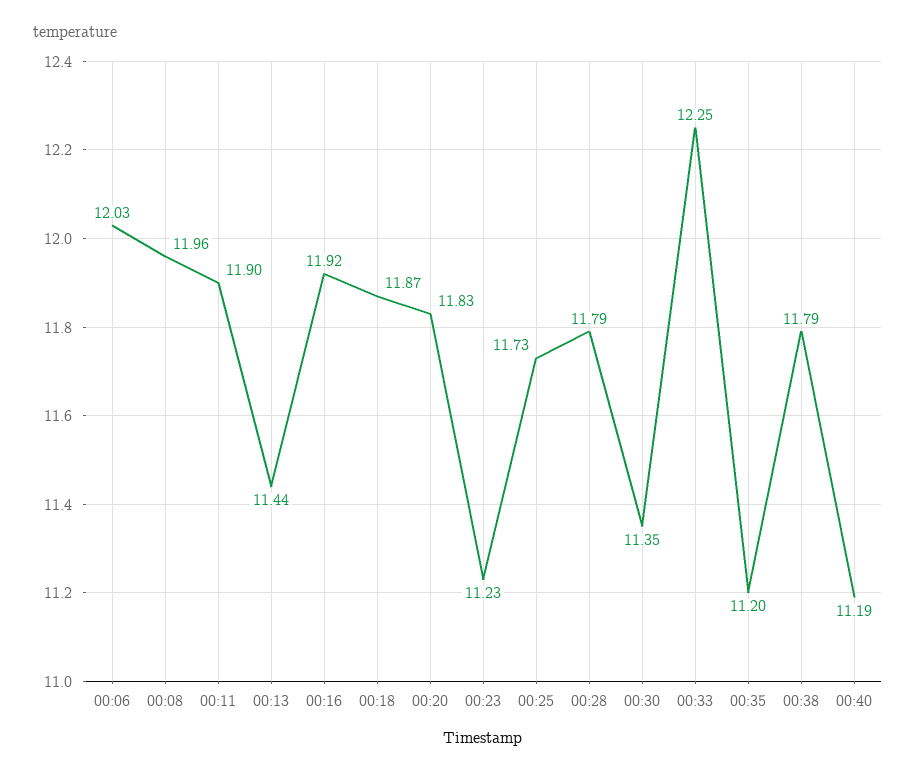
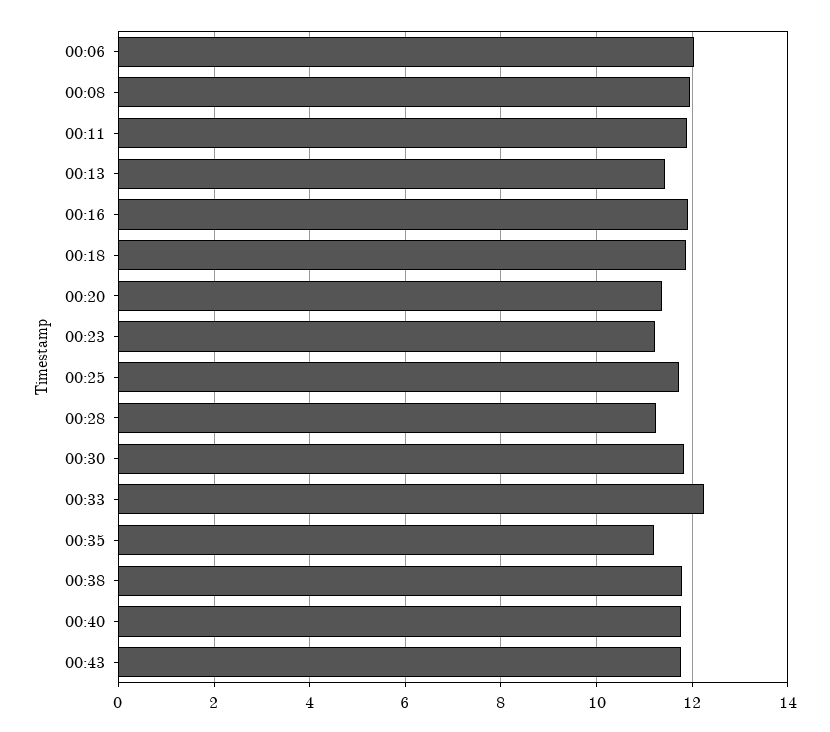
00:20: 11.83 -> 11.4
00:28: 11.79 -> 11.2
00:30: 11.35 -> 11.8
00:40: 11.19 -> 11.8
00:43: none -> 11.8

